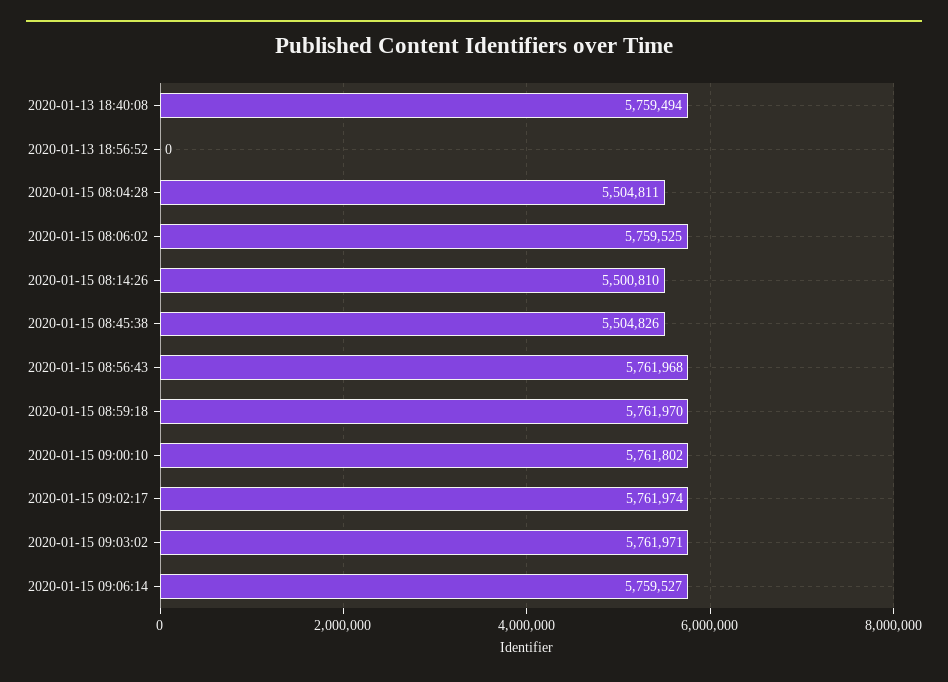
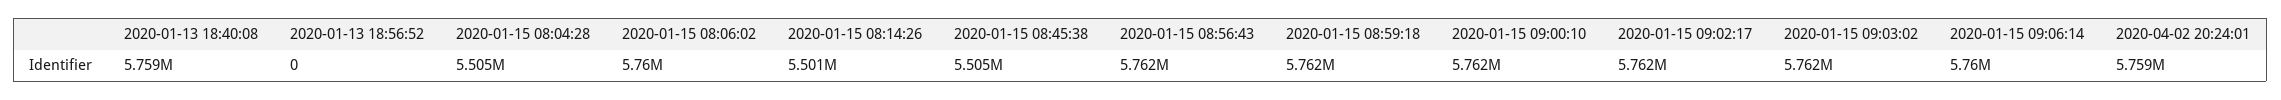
2020-04-02 20:24:01: none -> 5759000

